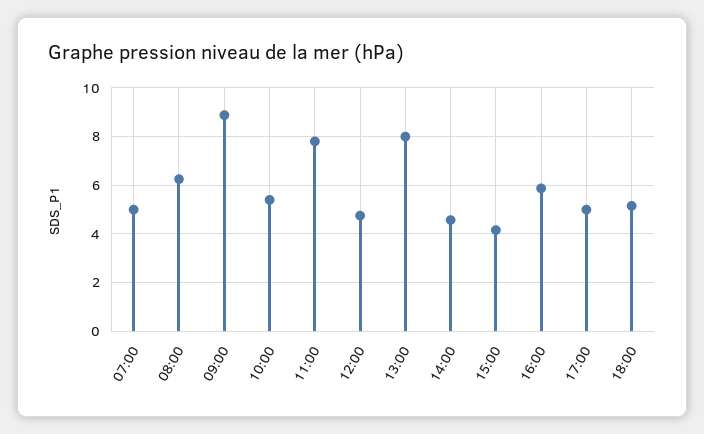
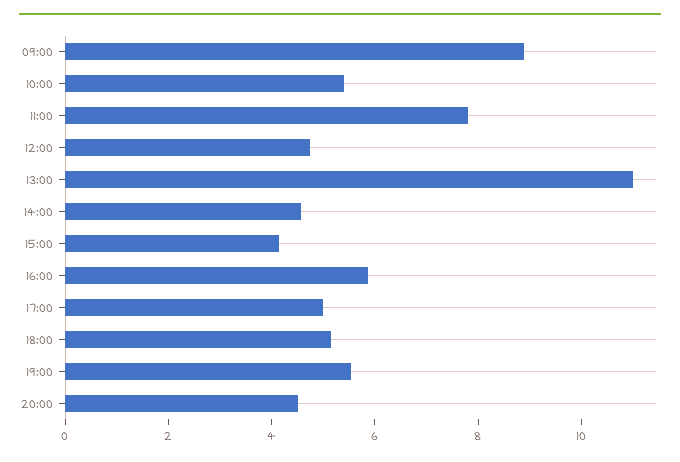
07:00: 5 -> none
08:00: 6.25 -> none
13:00: 8 -> 11
19:00: none -> 5.5
20:00: none -> 4.5

